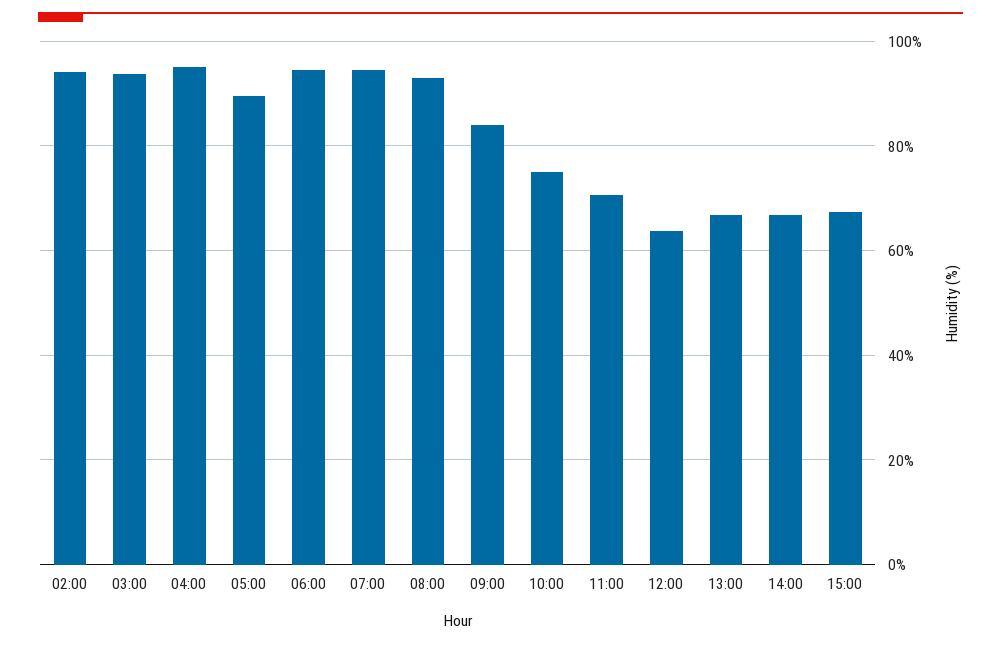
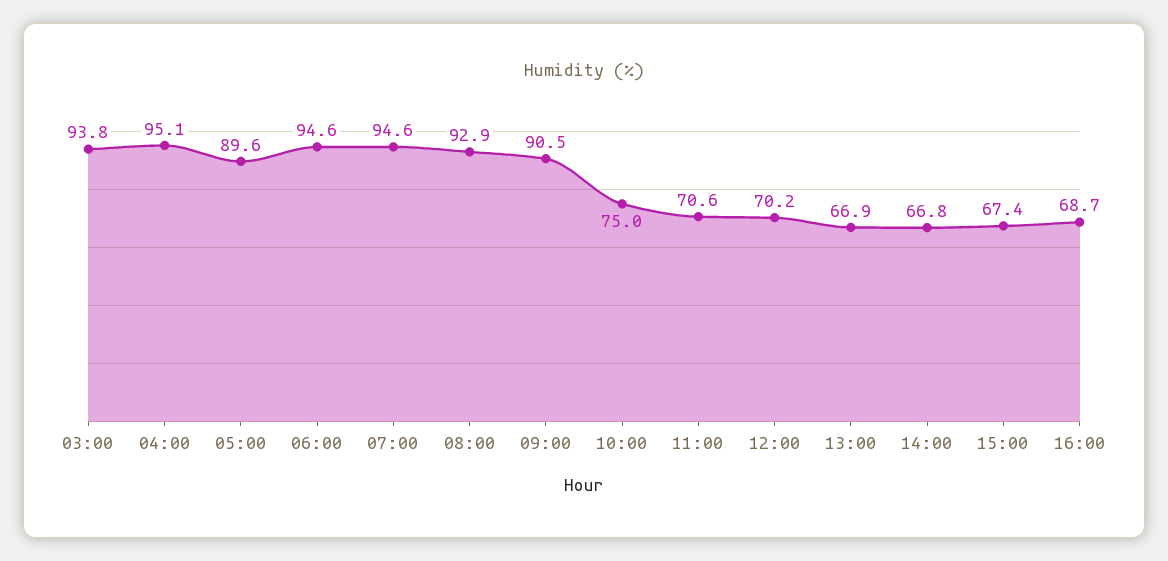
02:00: 94 -> none
09:00: 84 -> 90.5
12:00: 64 -> 70.2
16:00: none -> 68.7

